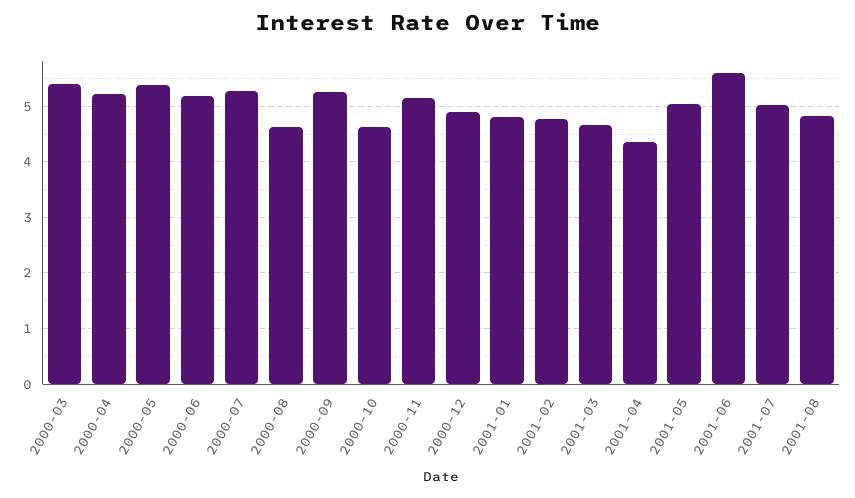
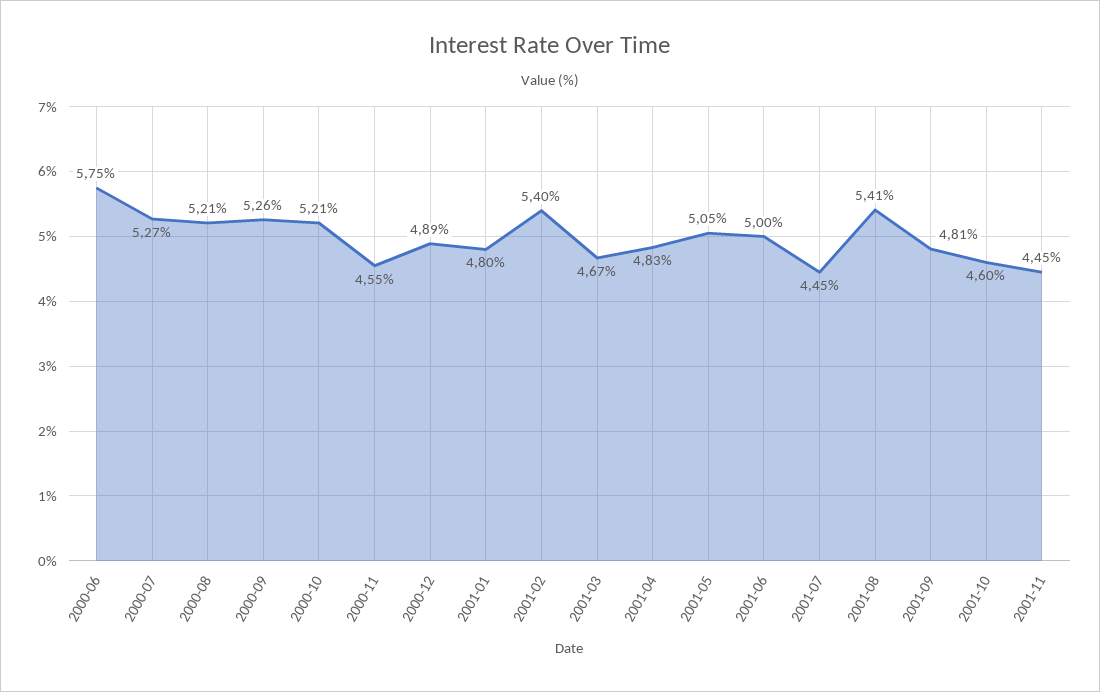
2000-03: 5.4 -> none
2000-04: 5.2 -> none
2000-05: 5.4 -> none
2000-06: 5.2 -> 5.75
2000-08: 4.6 -> 5.21
2000-10: 4.6 -> 5.21
2000-11: 5.2 -> 4.55
2001-02: 4.8 -> 5.4
2001-04: 4.4 -> 4.83
2001-06: 5.6 -> 5
2001-07: 5 -> 4.45
2001-08: 4.8 -> 5.41
2001-09: none -> 4.81
2001-10: none -> 4.6
2001-11: none -> 4.45

